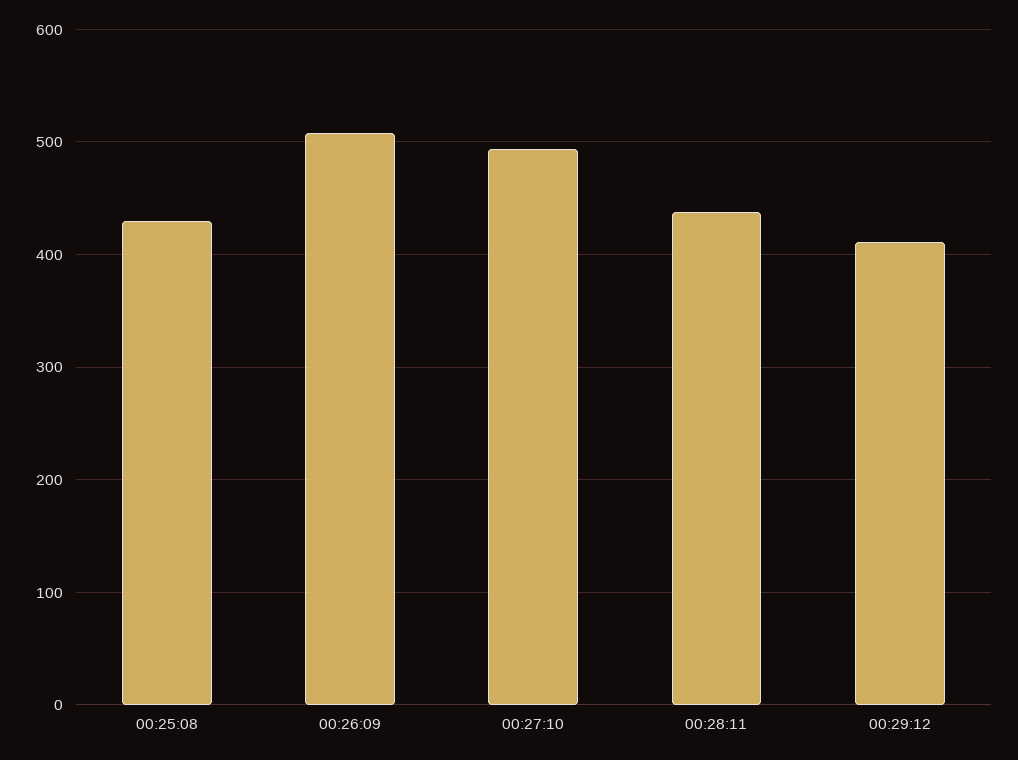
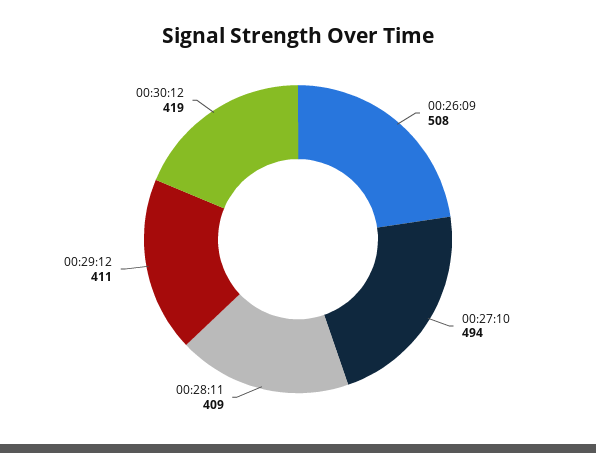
00:25:08: 430 -> none
00:28:11: 440 -> 409
00:30:12: none -> 419

